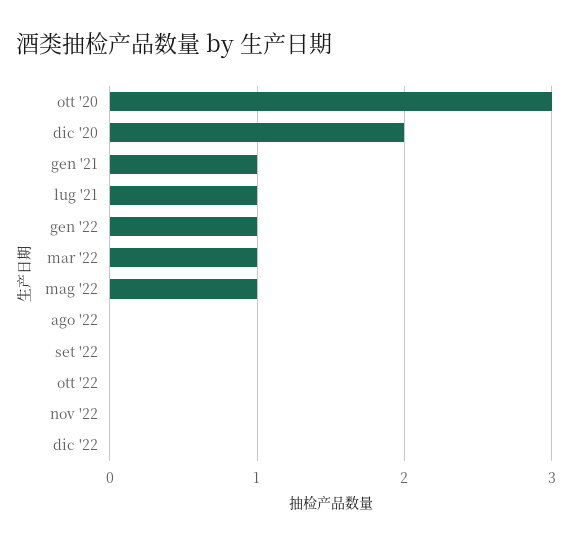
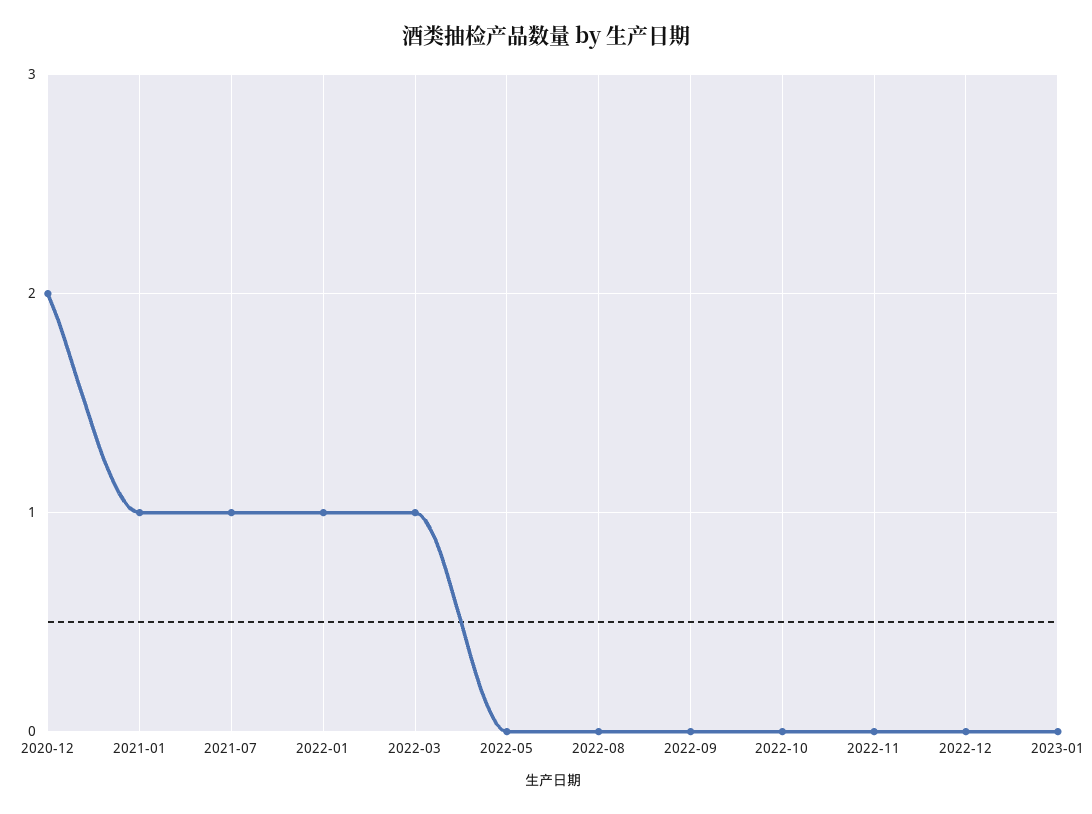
ott '20: 3 -> none
mag '22: 1 -> 0
2023-01: none -> 0

